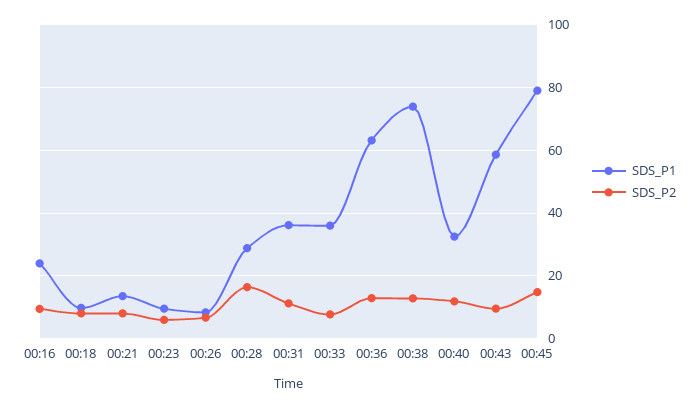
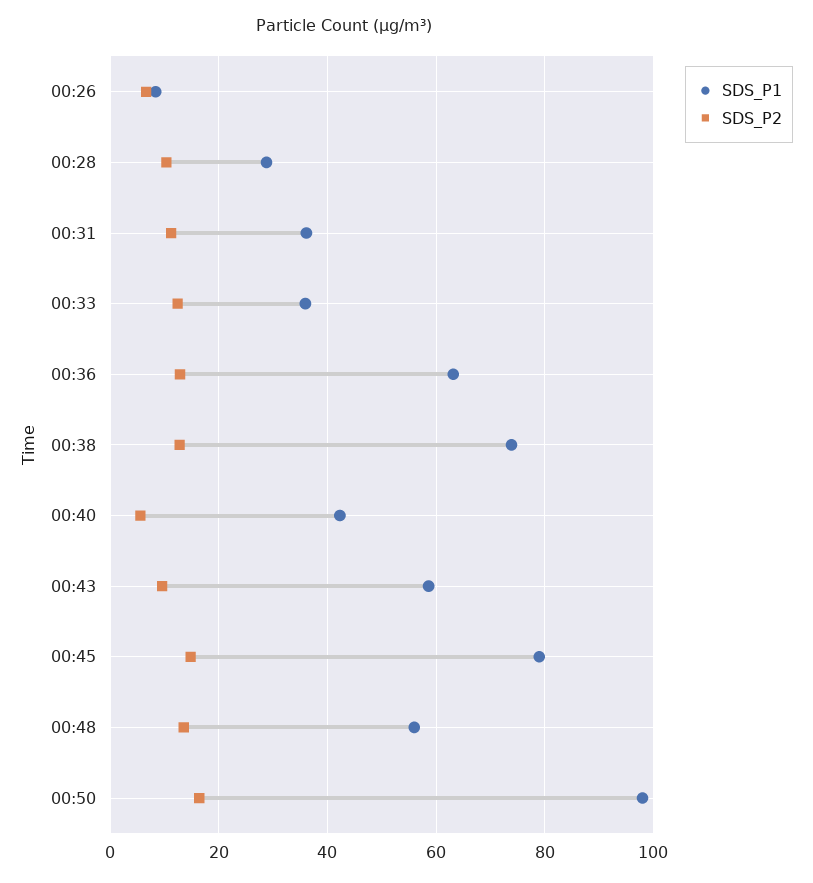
SDS_P1, 00:16: 24 -> none
SDS_P2, 00:16: 10 -> none
SDS_P1, 00:18: 10 -> none
SDS_P2, 00:18: 8 -> none
SDS_P1, 00:21: 14 -> none
SDS_P2, 00:21: 8 -> none
SDS_P1, 00:23: 10 -> none
SDS_P2, 00:23: 6 -> none
SDS_P2, 00:28: 16 -> 10
SDS_P2, 00:33: 8 -> 12
SDS_P1, 00:40: 32 -> 42
SDS_P2, 00:40: 12 -> 6
SDS_P1, 00:48: none -> 56
SDS_P2, 00:48: none -> 14
SDS_P1, 00:50: none -> 98
SDS_P2, 00:50: none -> 16

